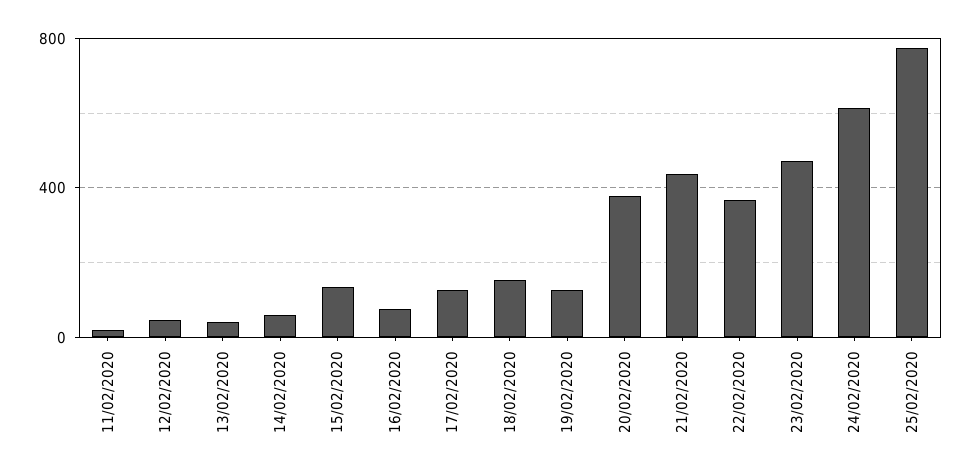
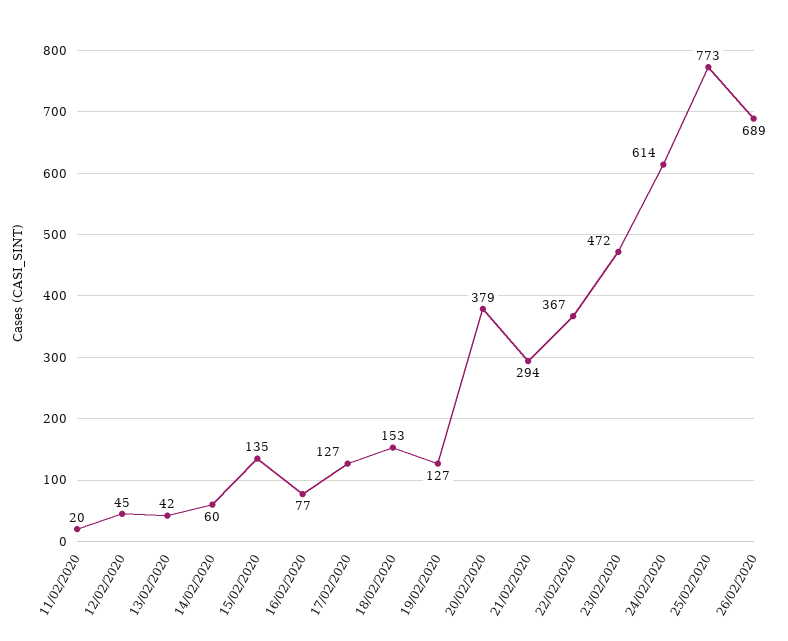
21/02/2020: 450 -> 294
26/02/2020: none -> 689

